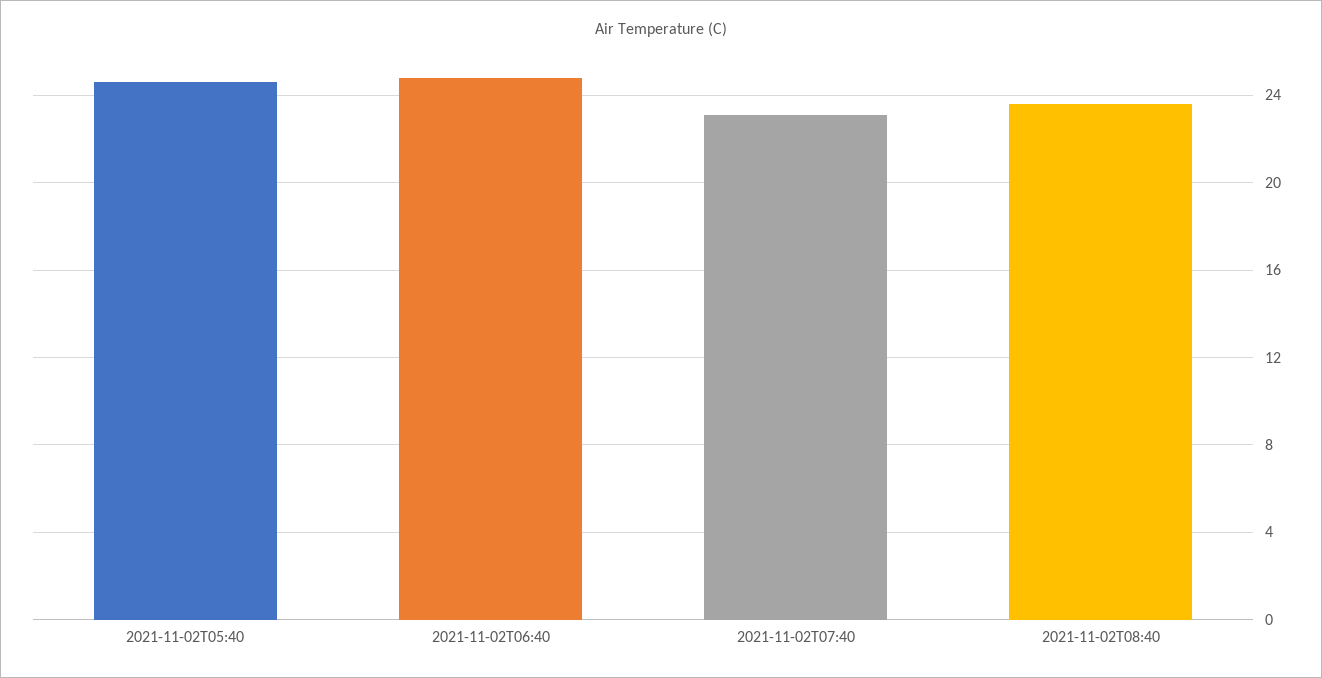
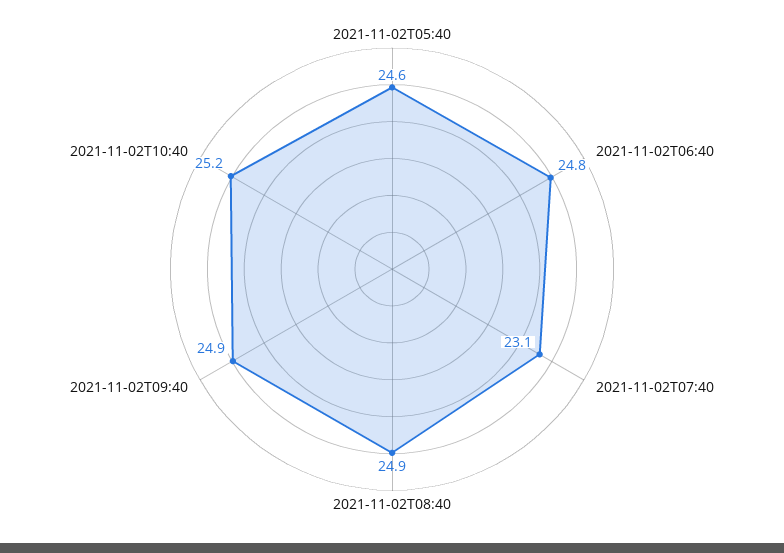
2021-11-02T08:40: 23.5 -> 24.9
2021-11-02T09:40: none -> 24.9
2021-11-02T10:40: none -> 25.2

